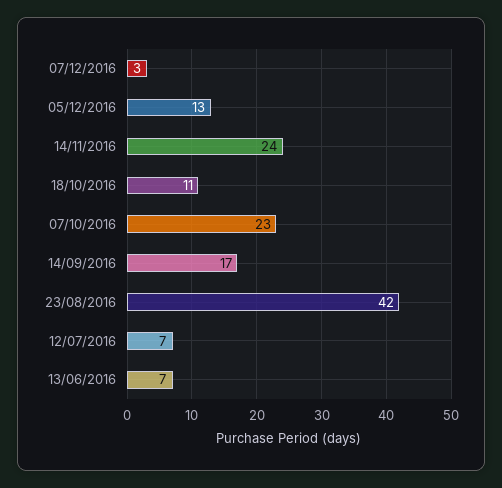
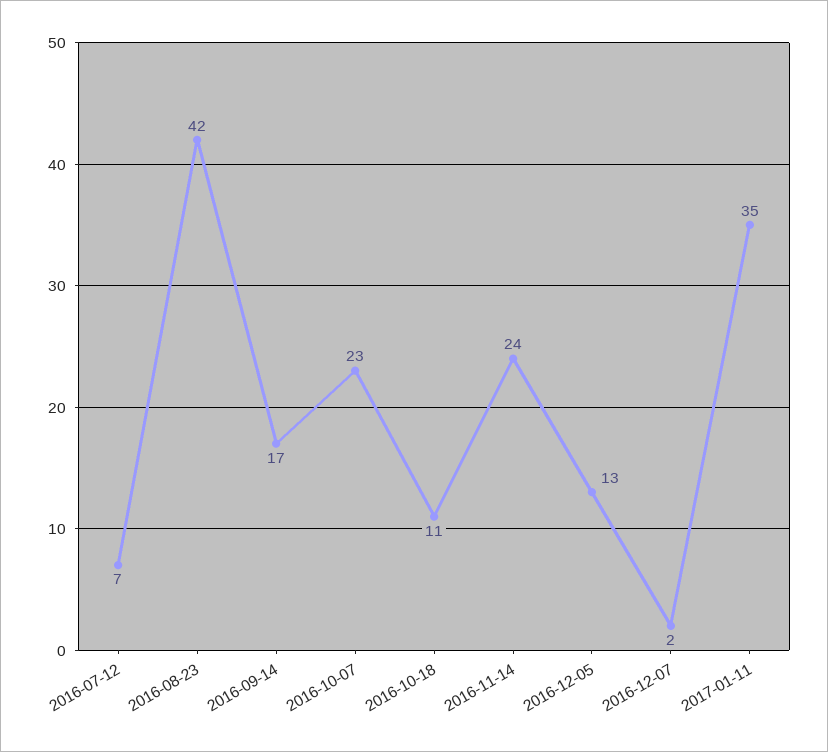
07/12/2016: 3 -> 2
13/06/2016: 7 -> none
2017-01-11: none -> 35

